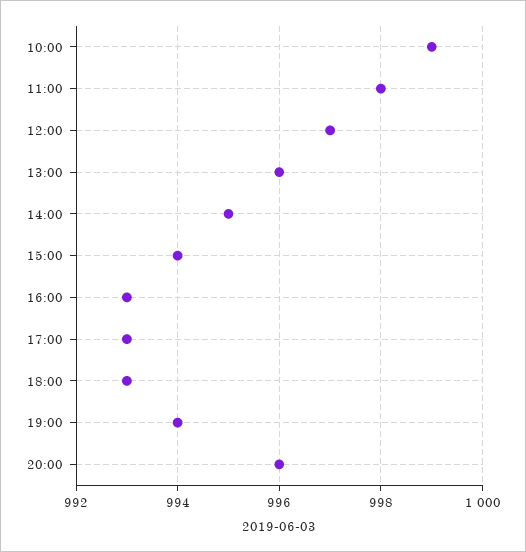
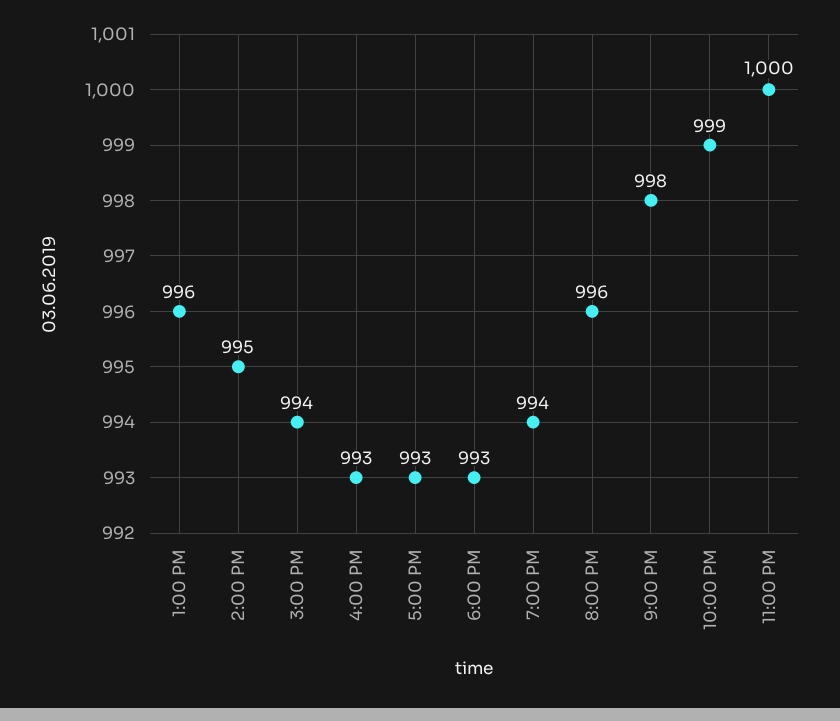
10:00: 999 -> none
11:00: 998 -> none
12:00: 997 -> none
9:00 PM: none -> 998
10:00 PM: none -> 999
11:00 PM: none -> 1000

